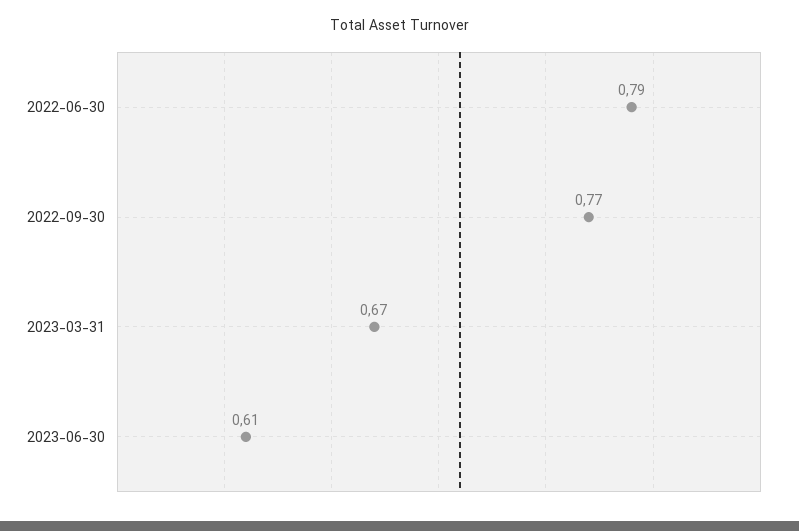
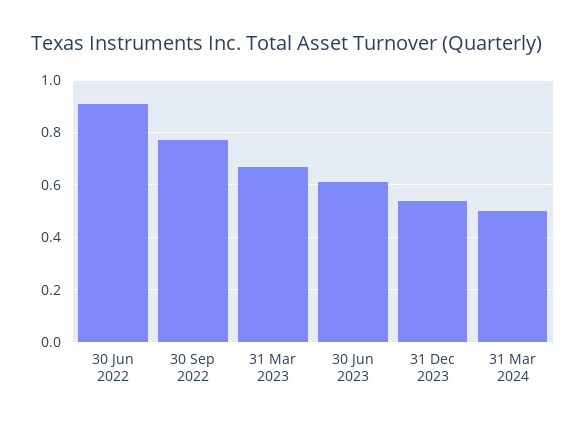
2022-06-30: 0.79 -> 0.9
31 Dec 2023: none -> 0.55
31 Mar 2024: none -> 0.5

